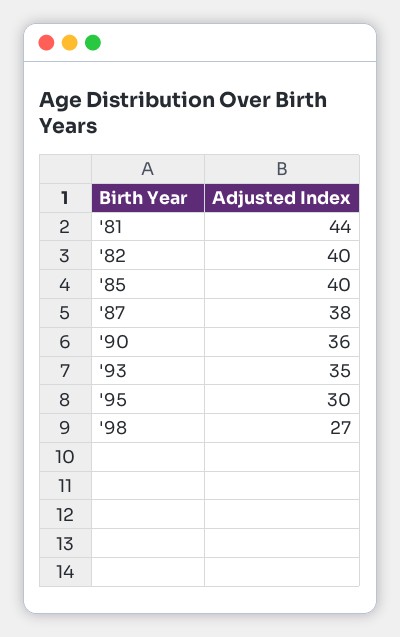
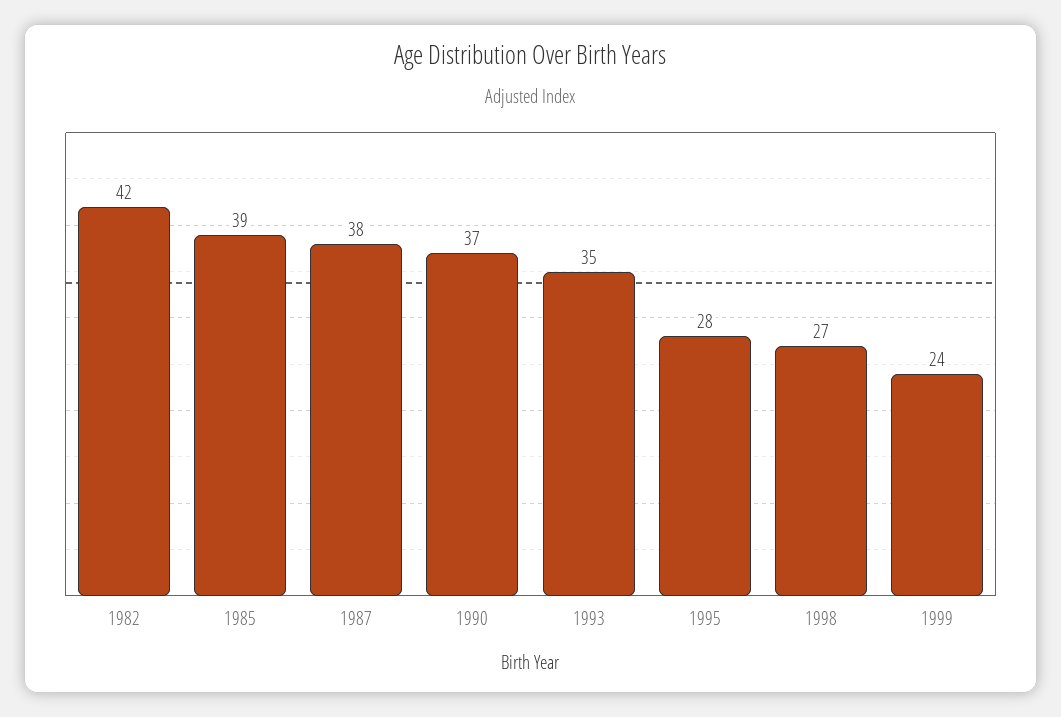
'81: 44 -> none
'82: 40 -> 42
'85: 40 -> 39
'90: 36 -> 37
'95: 30 -> 28
1999: none -> 24

